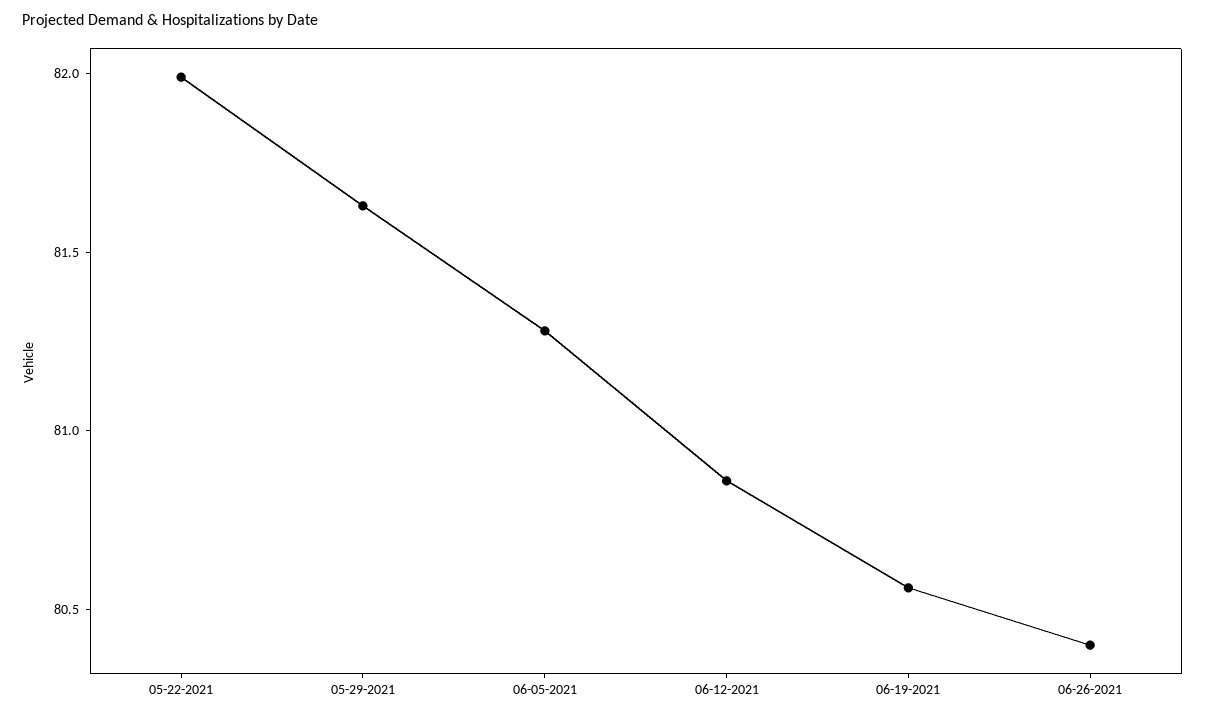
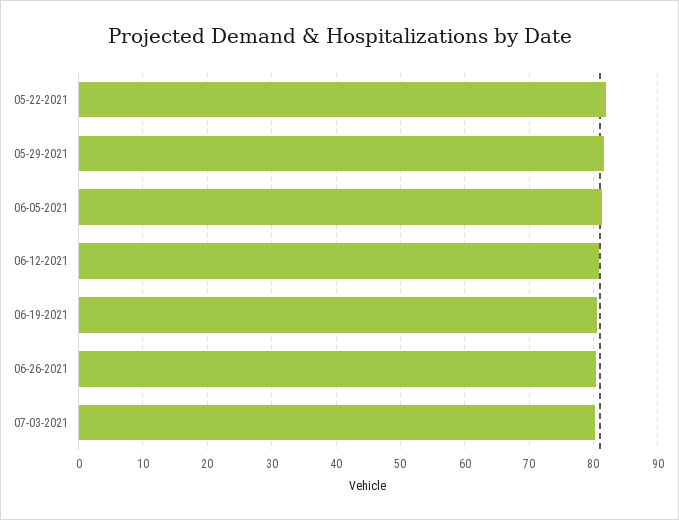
07-03-2021: none -> 80

